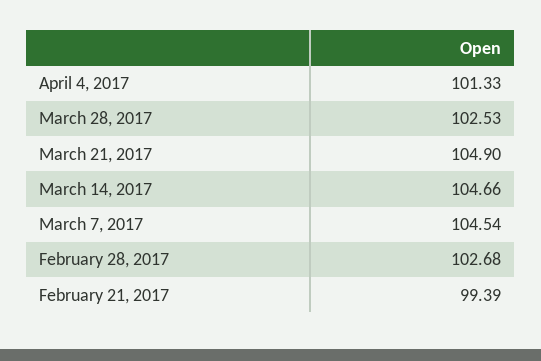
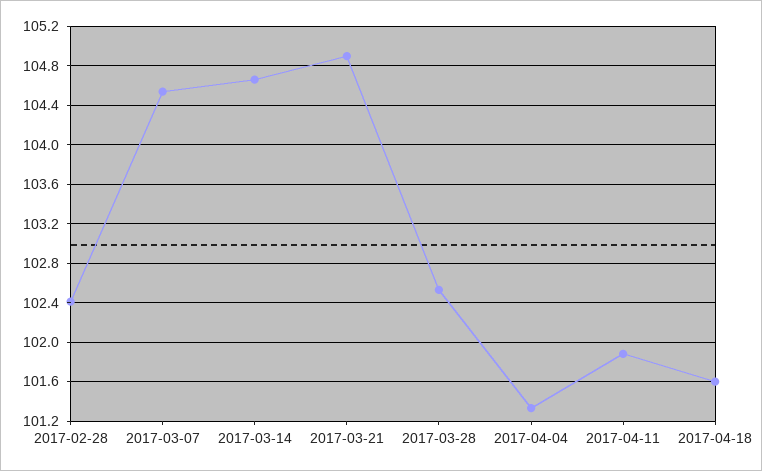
February 28, 2017: 102.68 -> 102.4
February 21, 2017: 99.39 -> none
2017-04-11: none -> 101.9
2017-04-18: none -> 101.6

